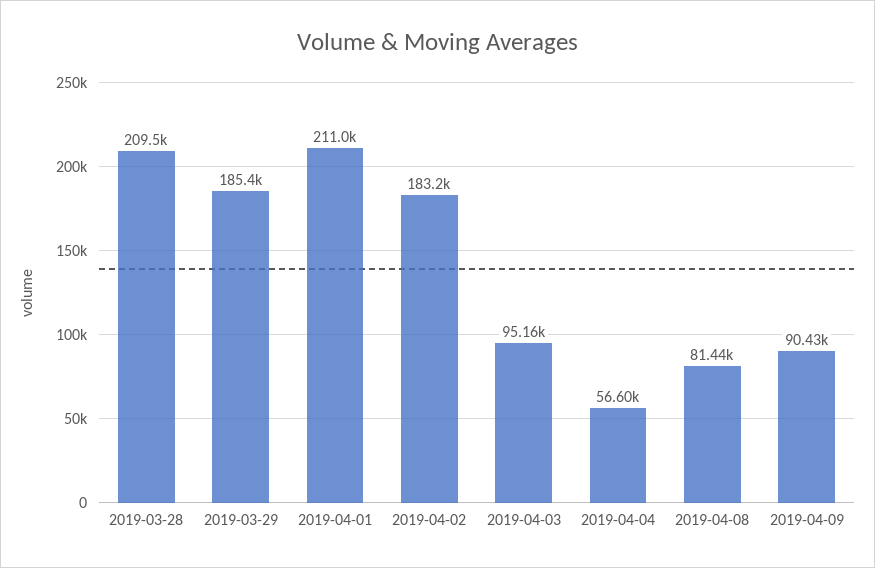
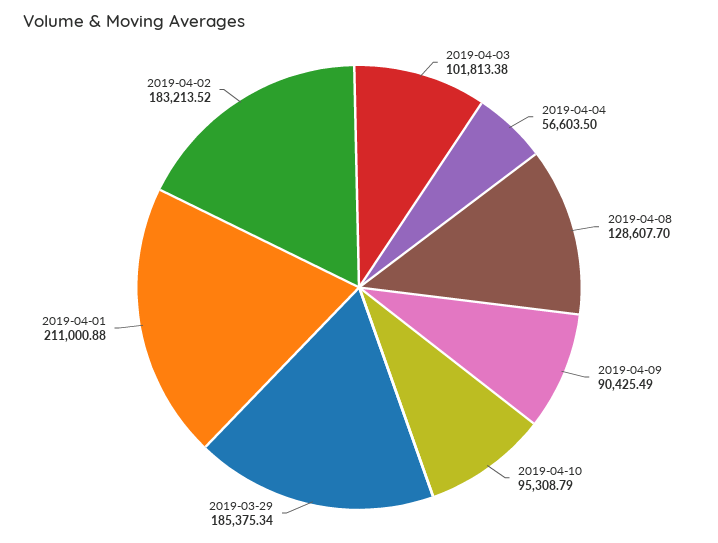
2019-03-28: 209500 -> none
2019-04-03: 95160 -> 101813.38
2019-04-08: 81440 -> 128607.7
2019-04-10: none -> 95308.79

